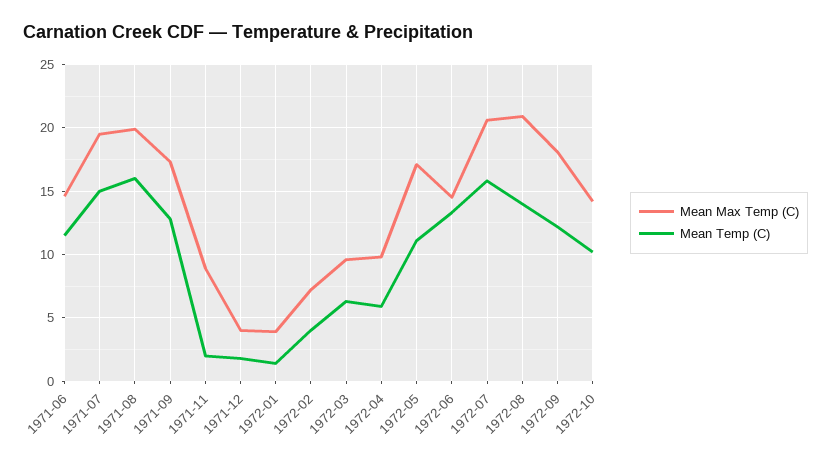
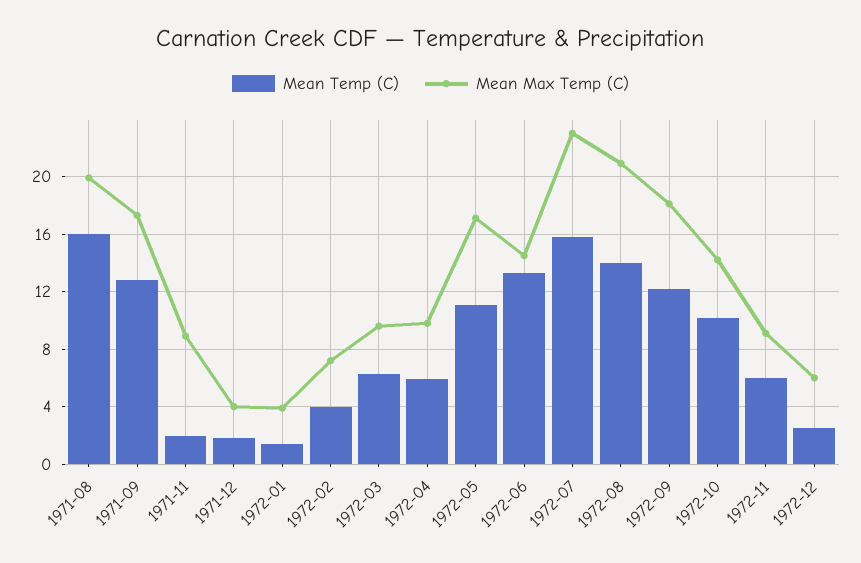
Mean Max Temp (C), 1971-06: 14.5 -> none
Mean Temp (C), 1971-06: 11.5 -> none
Mean Max Temp (C), 1971-07: 19.5 -> none
Mean Temp (C), 1971-07: 15 -> none
Mean Max Temp (C), 1972-07: 20.5 -> 23
Mean Temp (C), 1972-11: none -> 6
Mean Max Temp (C), 1972-11: none -> 9
Mean Temp (C), 1972-12: none -> 2.5
Mean Max Temp (C), 1972-12: none -> 6

